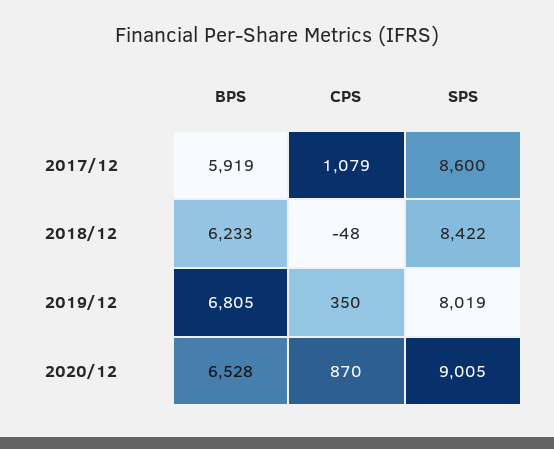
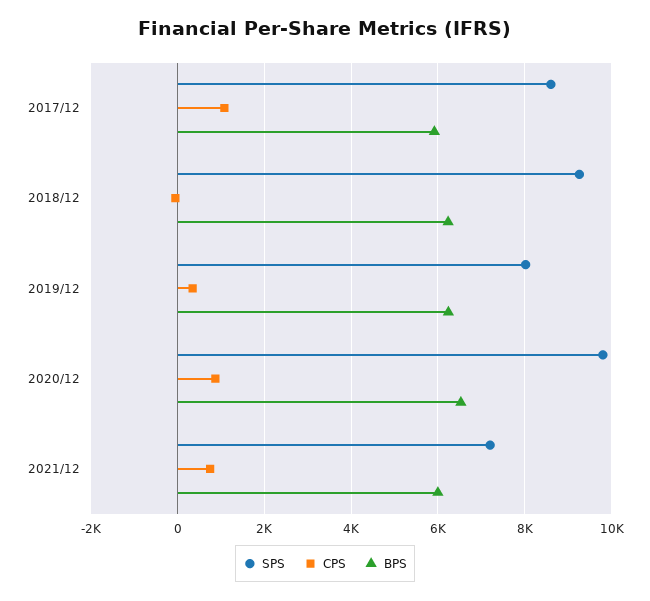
SPS, 2018/12: 8422 -> 9200
BPS, 2019/12: 6805 -> 6200
SPS, 2020/12: 9005 -> 9800
SPS, 2021/12: none -> 7200
CPS, 2021/12: none -> 800
BPS, 2021/12: none -> 6000

